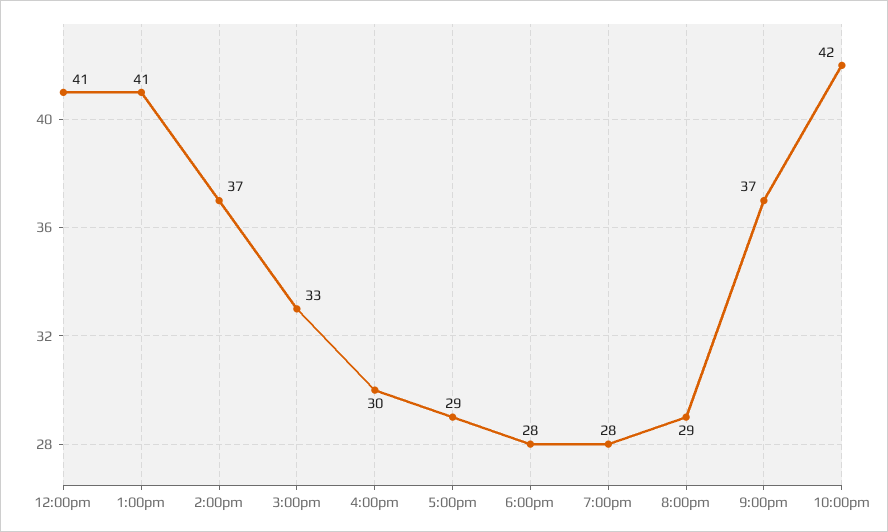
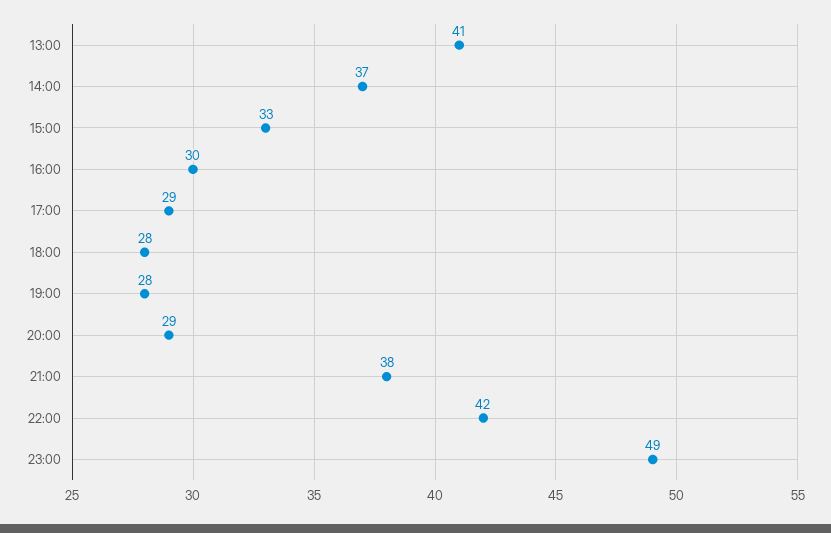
12:00pm: 41 -> none
9:00pm: 37 -> 38
23:00: none -> 49

